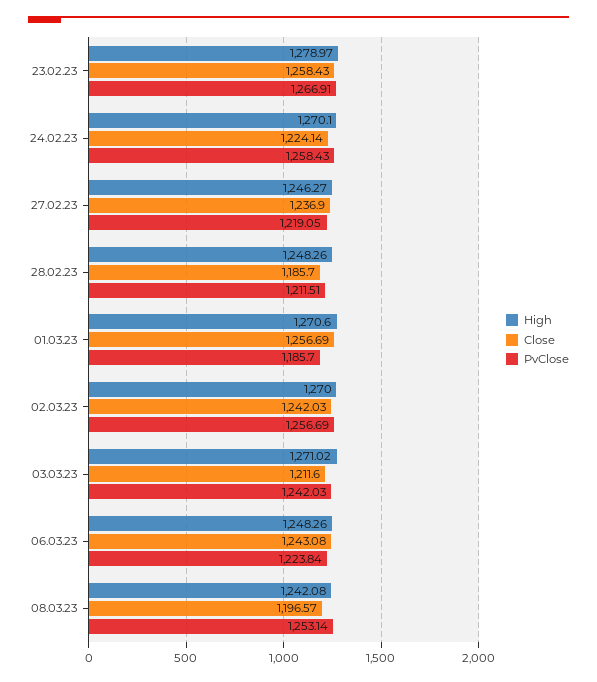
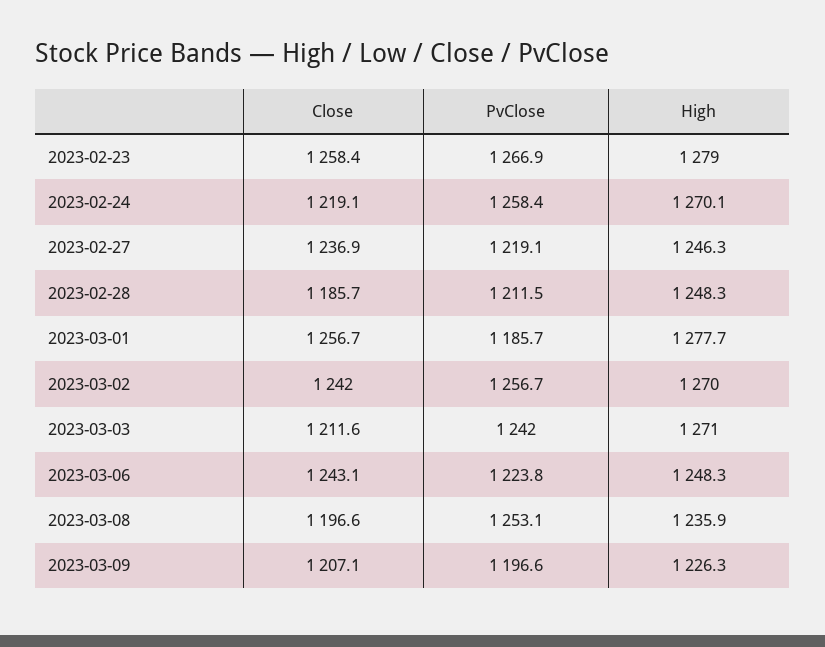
Close, 24.02.23: 1224.14 -> 1219.1
High, 01.03.23: 1270.6 -> 1277.7
High, 08.03.23: 1242.08 -> 1235.9
Close, 2023-03-09: none -> 1207.1
PvClose, 2023-03-09: none -> 1196.6
High, 2023-03-09: none -> 1226.3

